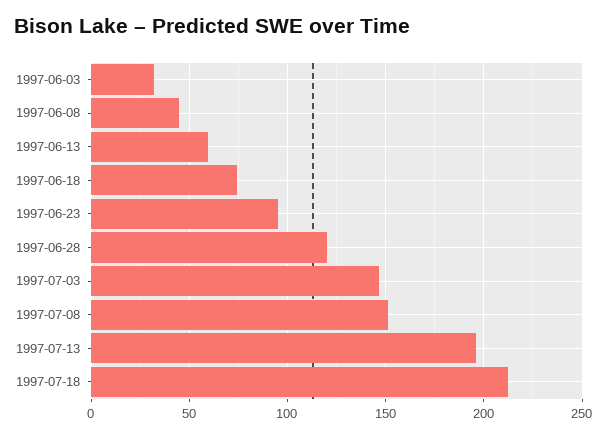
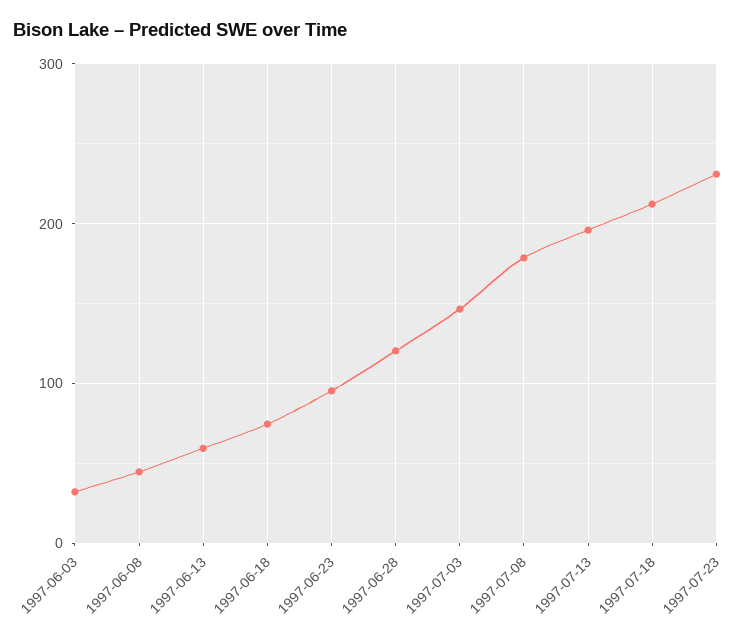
1997-07-08: 150 -> 180
1997-07-23: none -> 230

